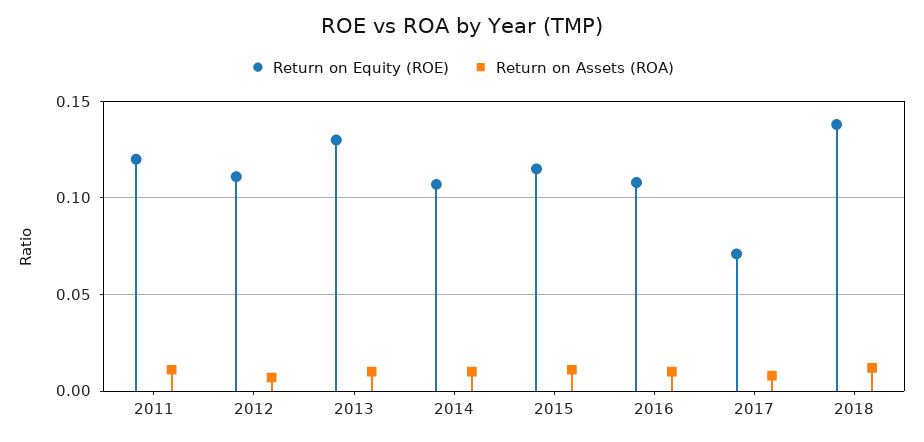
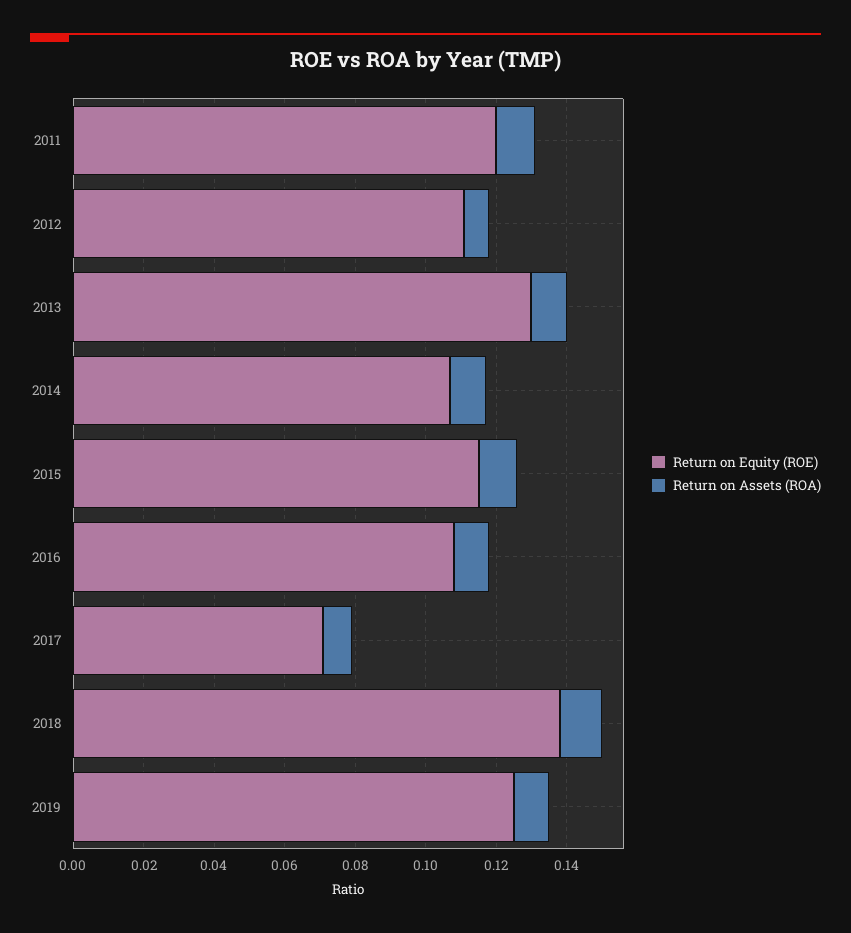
Return on Equity (ROE), 2019: none -> 0.125
Return on Assets (ROA), 2019: none -> 0.01

